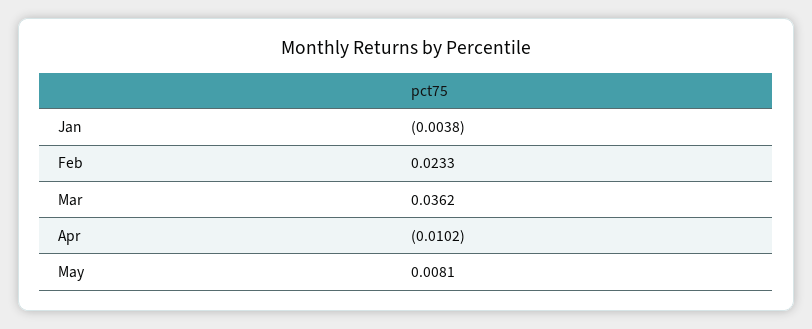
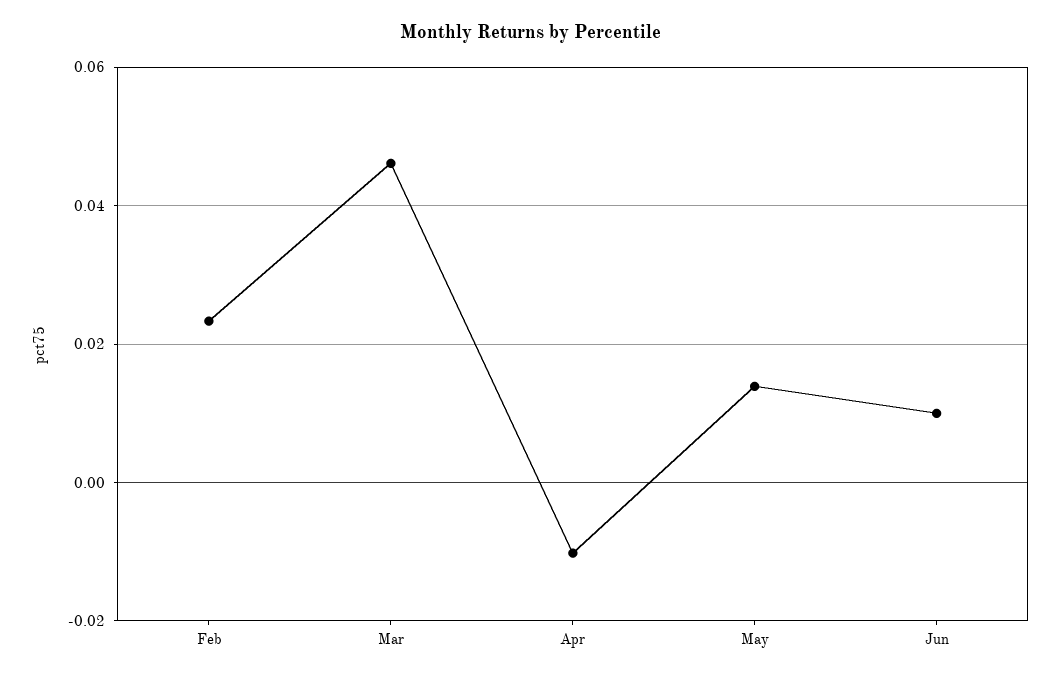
Jan: -0.0038 -> none
Mar: 0.0362 -> 0.046
May: 0.0081 -> 0.014
Jun: none -> 0.01

